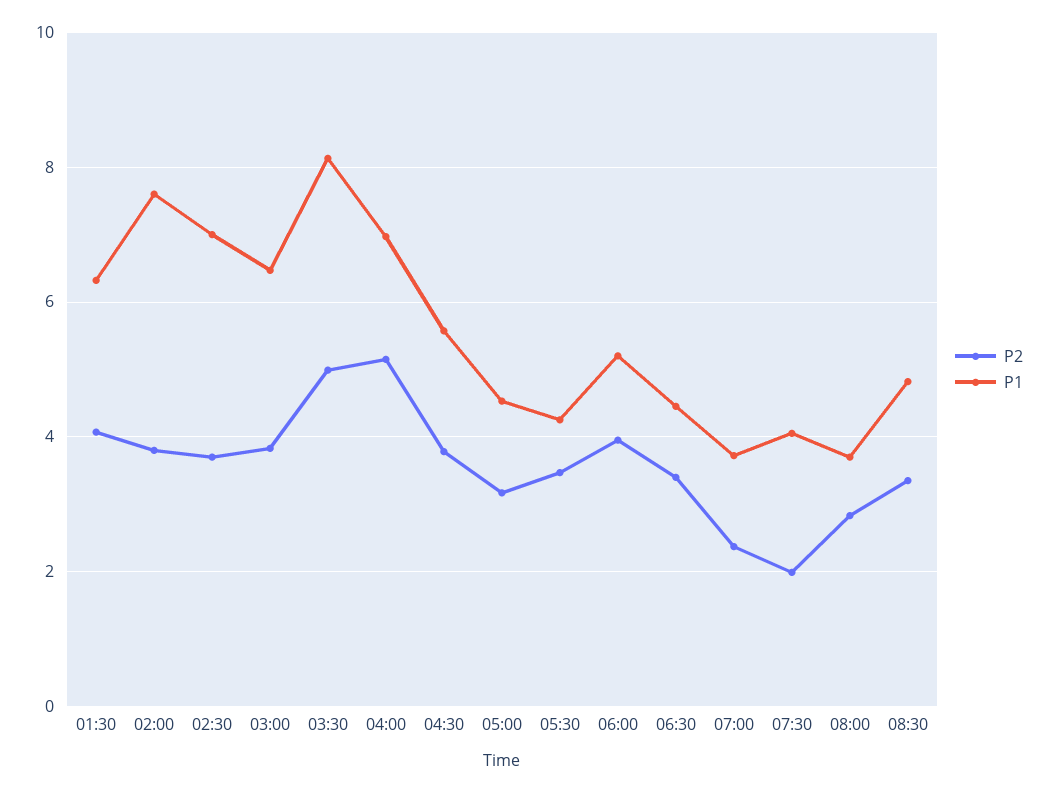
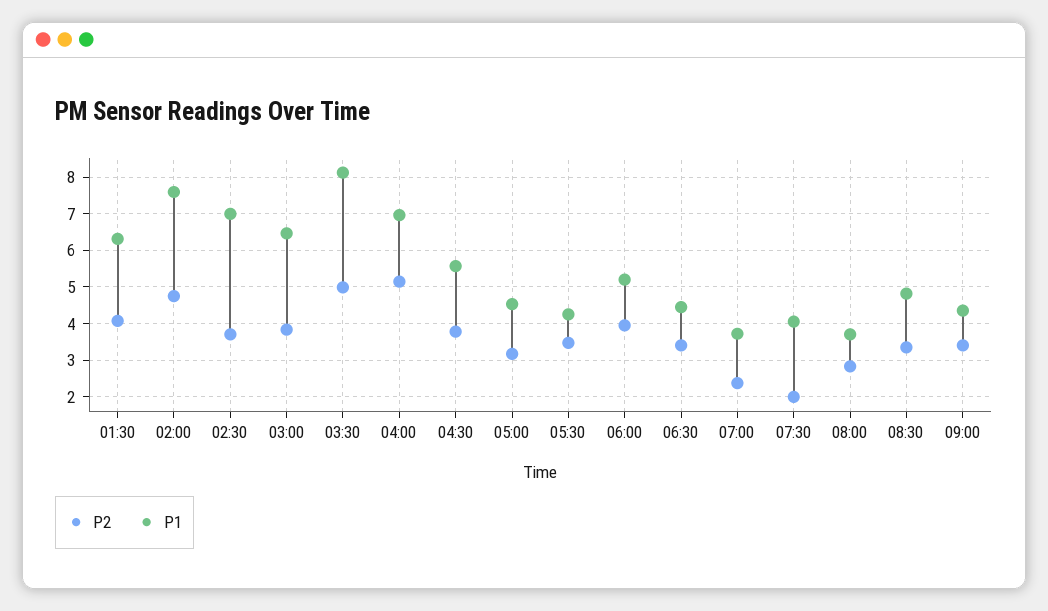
P2, 02:00: 3.8 -> 4.8
P2, 09:00: none -> 3.4
P1, 09:00: none -> 4.4

